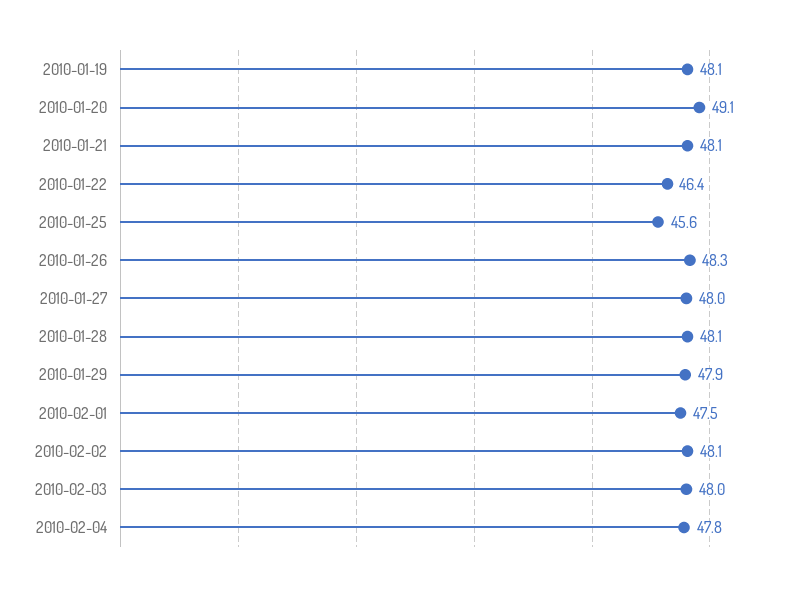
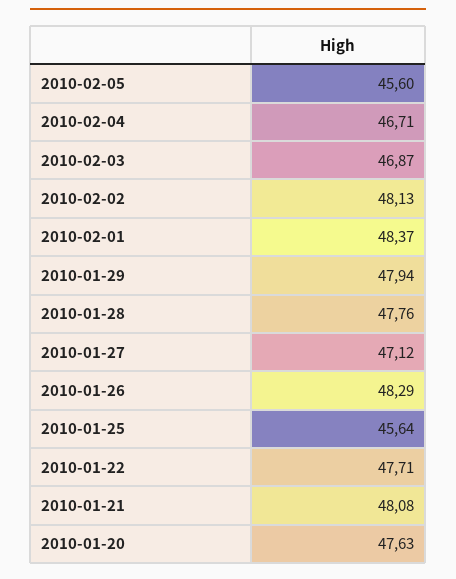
2010-01-19: 48.1 -> none
2010-01-20: 49.1 -> 47.63
2010-01-22: 46.4 -> 47.71
2010-01-27: 48 -> 47.12
2010-01-28: 48.1 -> 47.76
2010-02-01: 47.5 -> 48.37
2010-02-03: 48 -> 46.87
2010-02-04: 47.8 -> 46.71
2010-02-05: none -> 45.6

